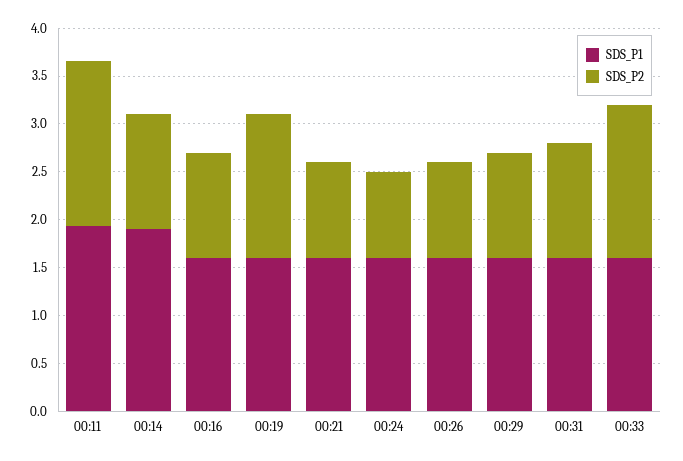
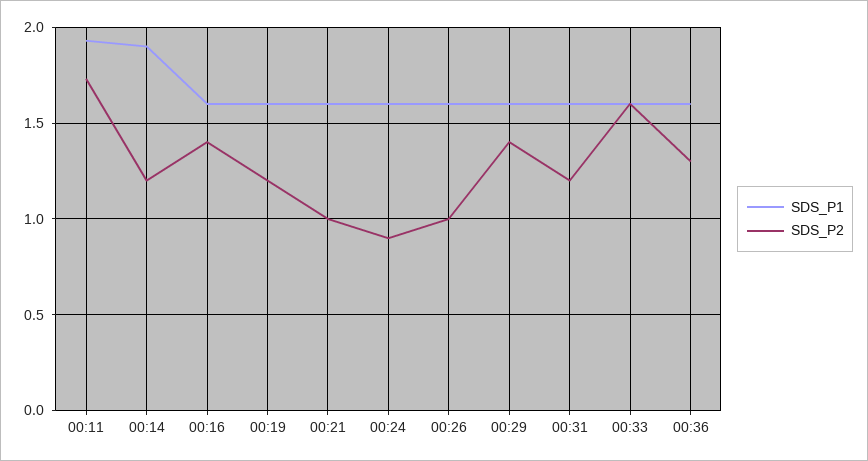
SDS_P2, 00:16: 1.1 -> 1.4
SDS_P2, 00:19: 1.5 -> 1.2
SDS_P2, 00:29: 1.1 -> 1.4
SDS_P1, 00:36: none -> 1.6
SDS_P2, 00:36: none -> 1.3

